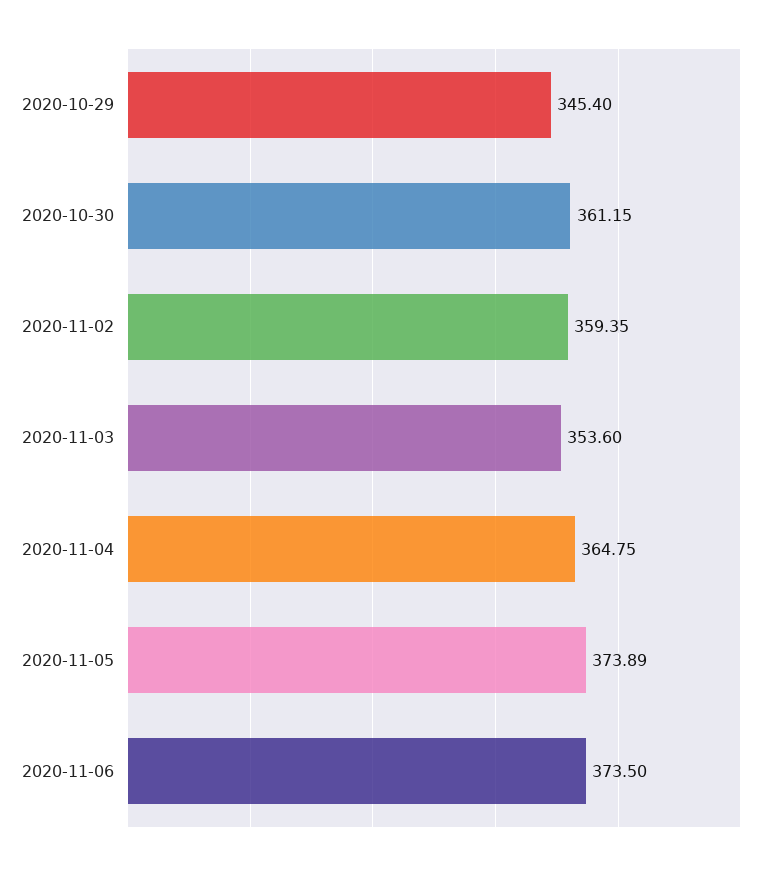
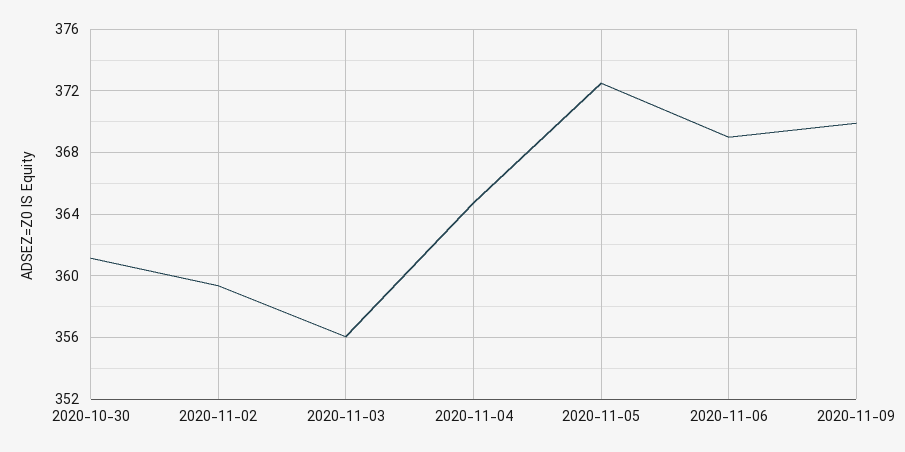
2020-10-29: 345.4 -> none
2020-11-03: 353.6 -> 356
2020-11-05: 373.89 -> 372.5
2020-11-06: 373.5 -> 369
2020-11-09: none -> 370

